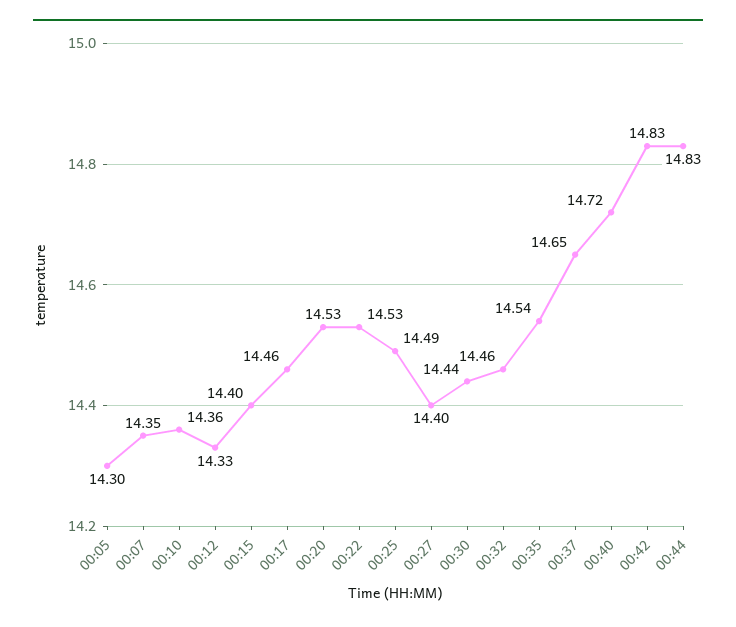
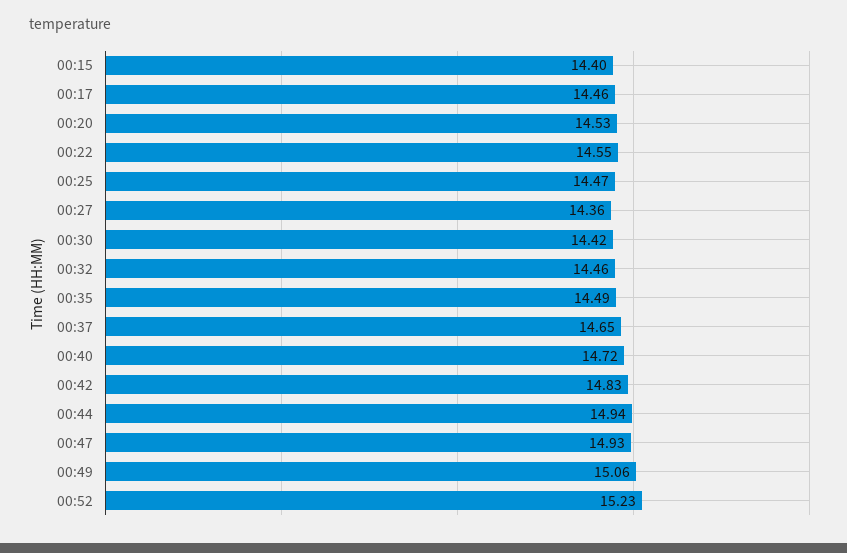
00:05: 14.3 -> none
00:07: 14.35 -> none
00:10: 14.36 -> none
00:12: 14.33 -> none
00:22: 14.53 -> 14.55
00:25: 14.49 -> 14.47
00:27: 14.4 -> 14.36
00:30: 14.44 -> 14.42
00:35: 14.54 -> 14.49
00:44: 14.83 -> 14.94
00:47: none -> 14.93
00:49: none -> 15.06
00:52: none -> 15.23

